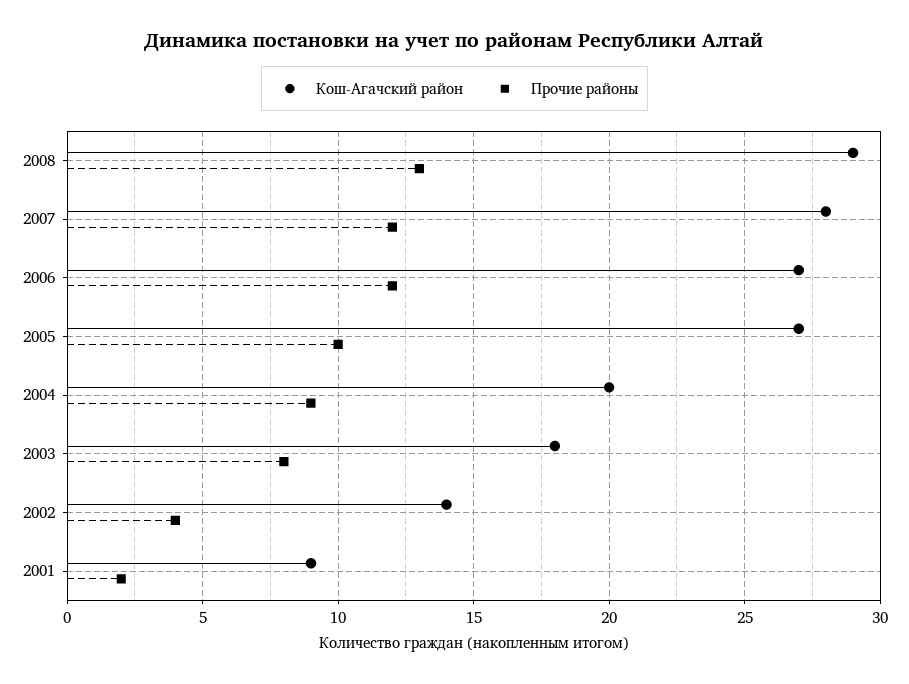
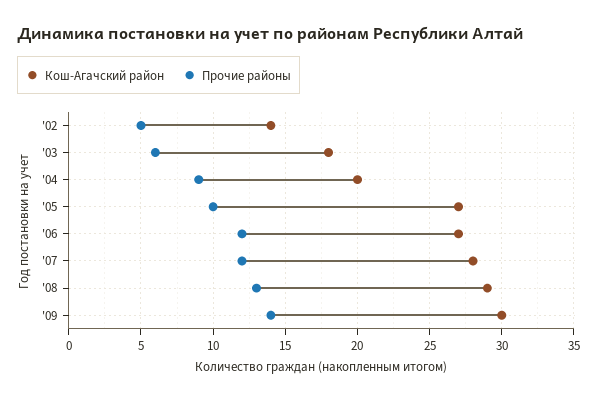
Прочие районы, 2003: 8 -> 6
Прочие районы, 2002: 4 -> 5
Кош-Агачский район, 2001: 9 -> none
Прочие районы, 2001: 2 -> none
Кош-Агачский район, '09: none -> 30
Прочие районы, '09: none -> 14

